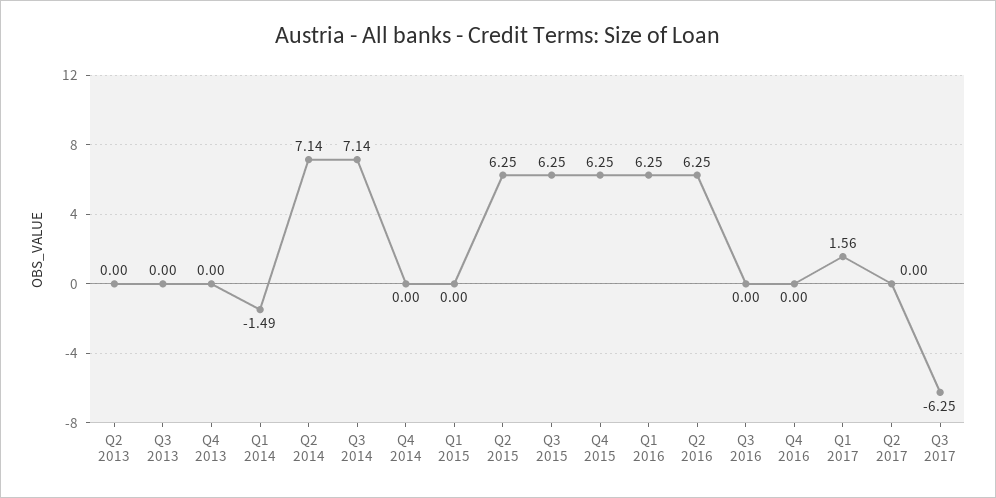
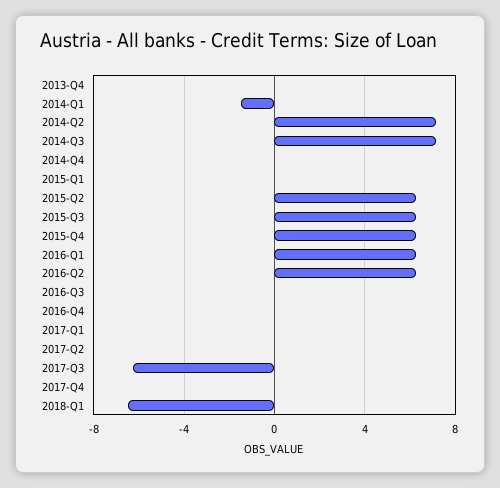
Q2 2013: 0 -> none
Q3 2013: 0 -> none
Q1 2017: 1.56 -> 0
2017-Q4: none -> 0
2018-Q1: none -> -6.5

